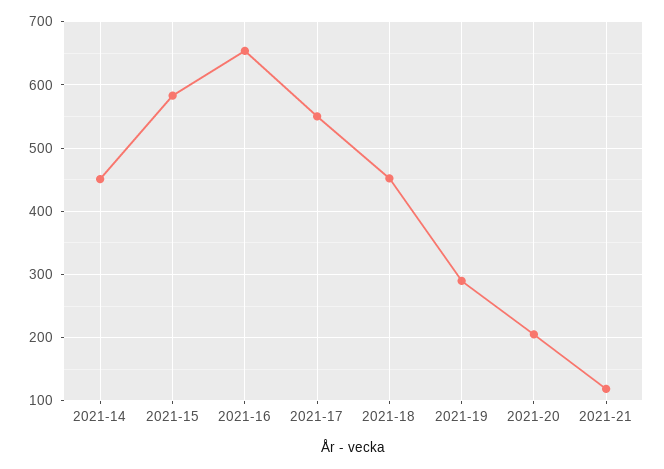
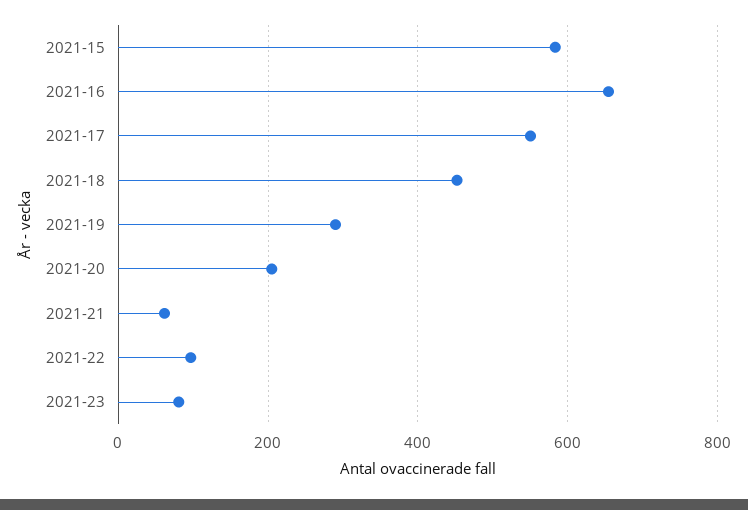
2021-14: 450 -> none
2021-21: 120 -> 60
2021-22: none -> 100
2021-23: none -> 80

